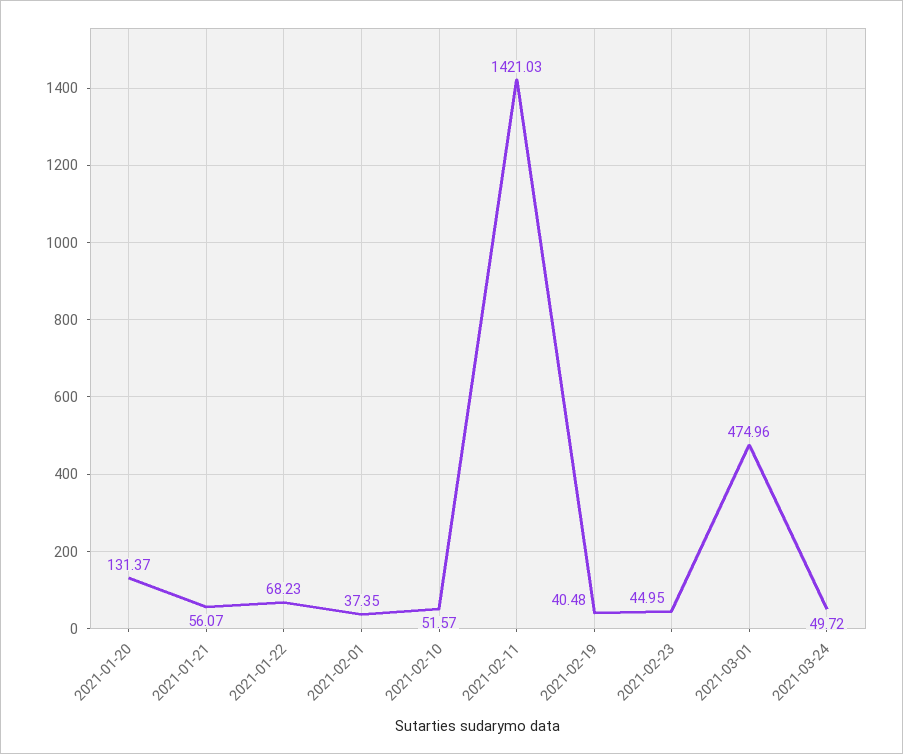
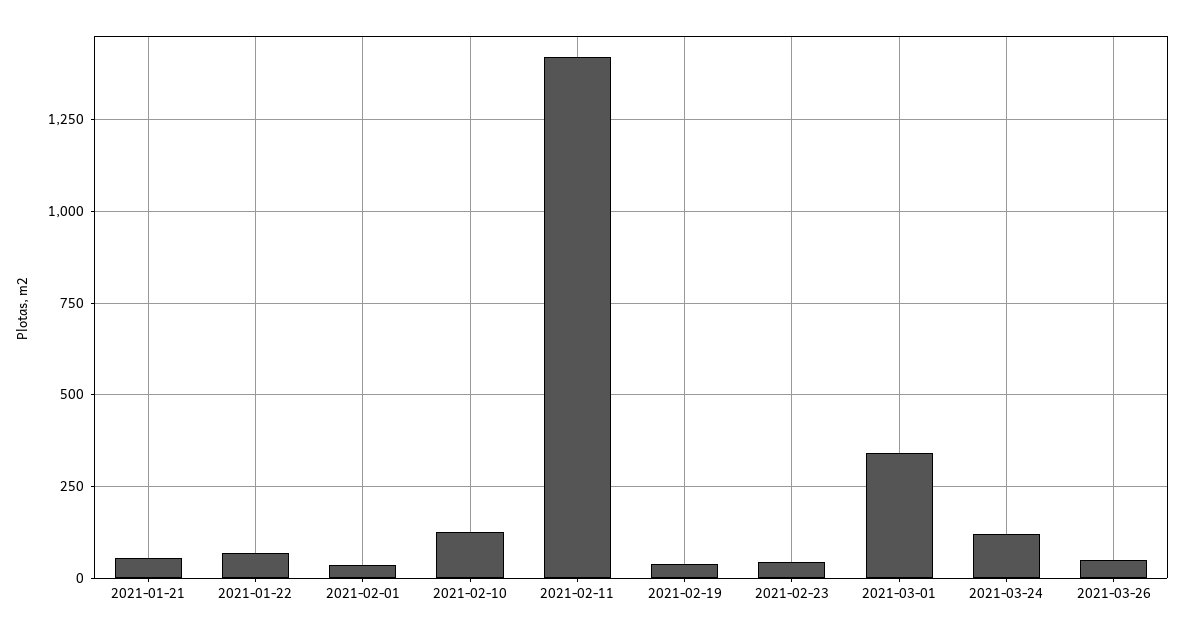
2021-01-20: 131.37 -> none
2021-02-10: 51.57 -> 125
2021-03-01: 474.96 -> 350
2021-03-24: 49.72 -> 125
2021-03-26: none -> 50

